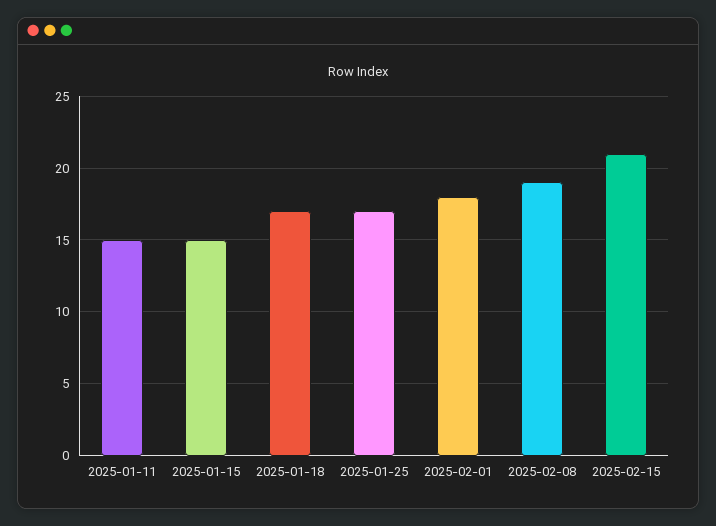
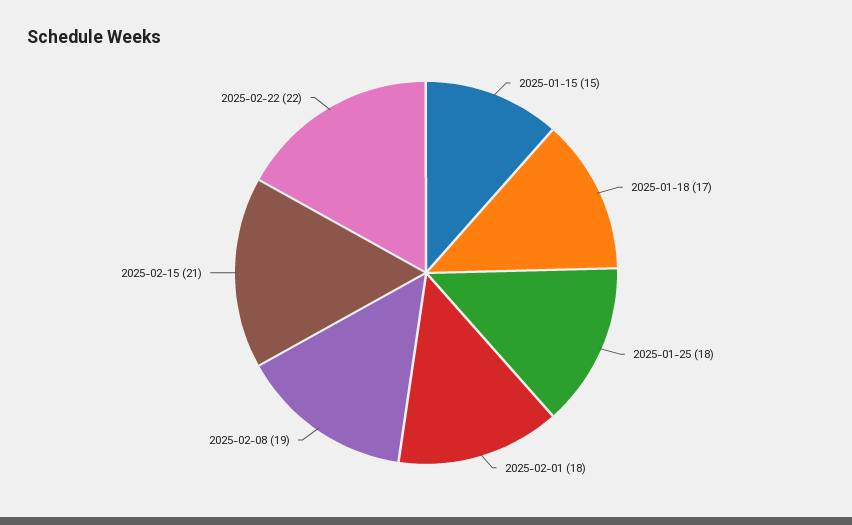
2025-01-11: 15 -> none
2025-01-25: 17 -> 18
2025-02-22: none -> 22

